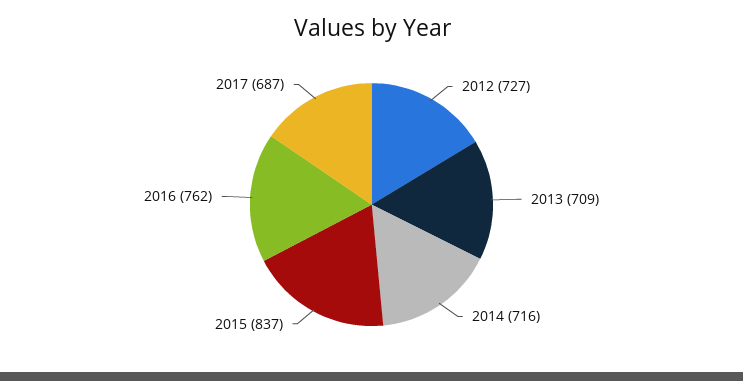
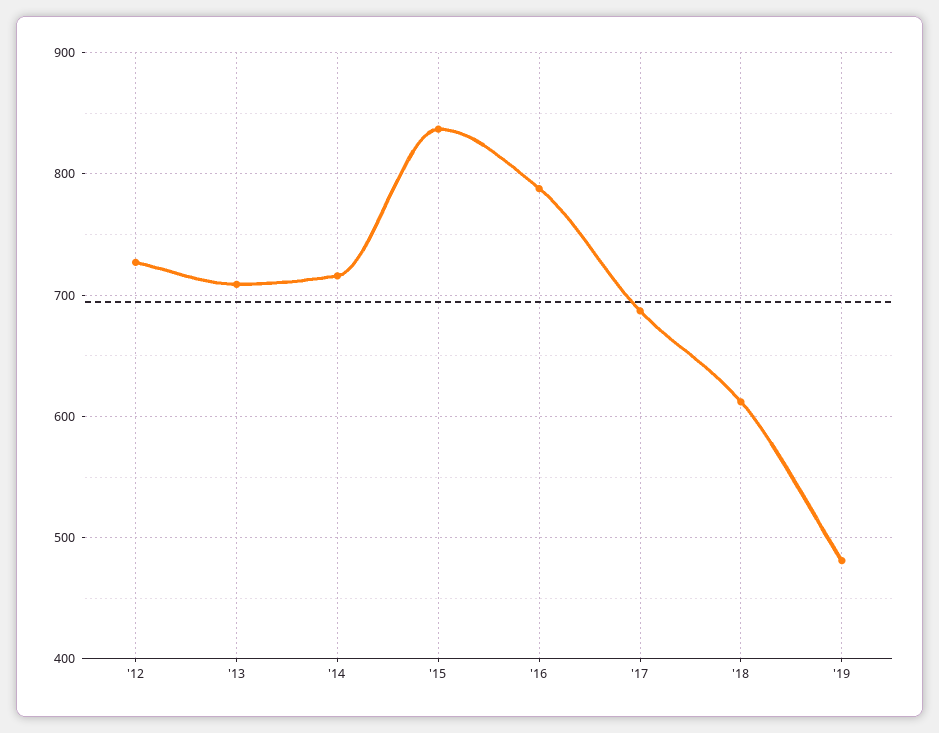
2016: 762 -> 790
'18: none -> 610
'19: none -> 480

